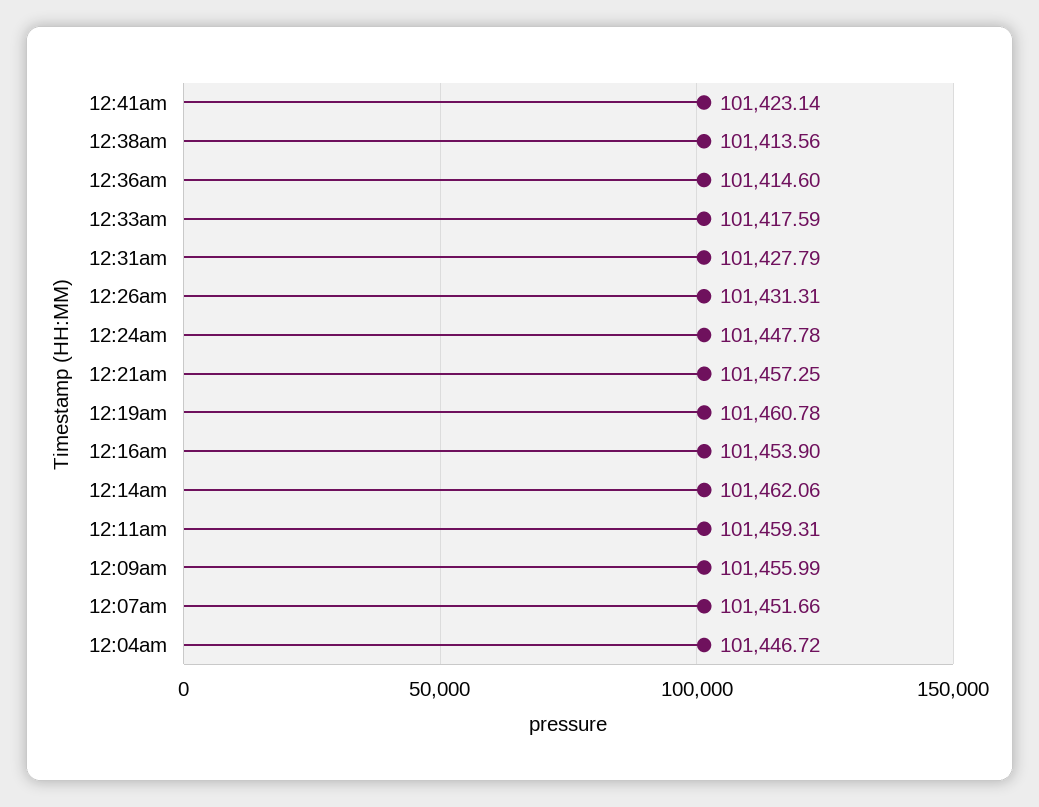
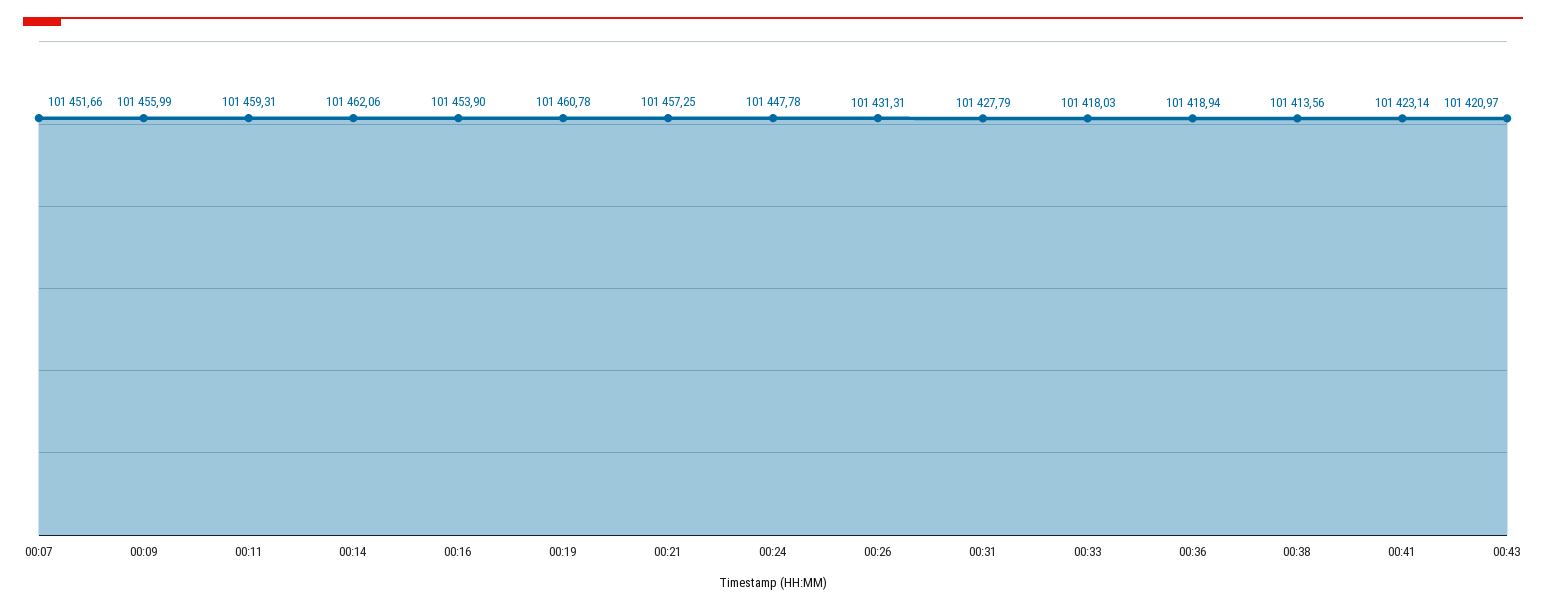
12:36am: 101414.6 -> 101418.94
12:33am: 101417.59 -> 101418.03
12:04am: 101446.72 -> none
00:43: none -> 101420.97

